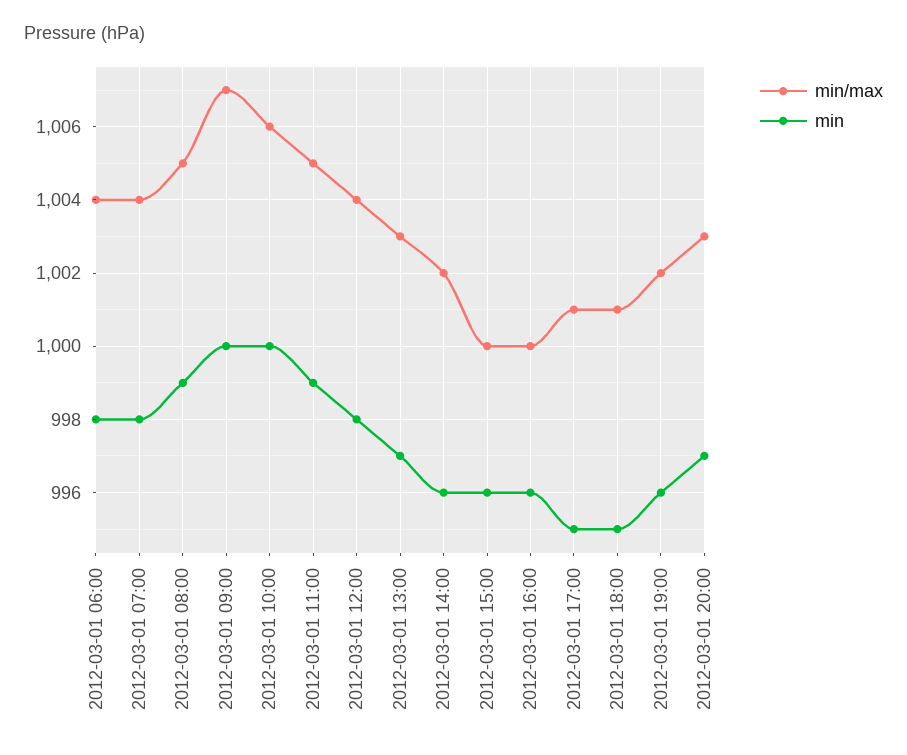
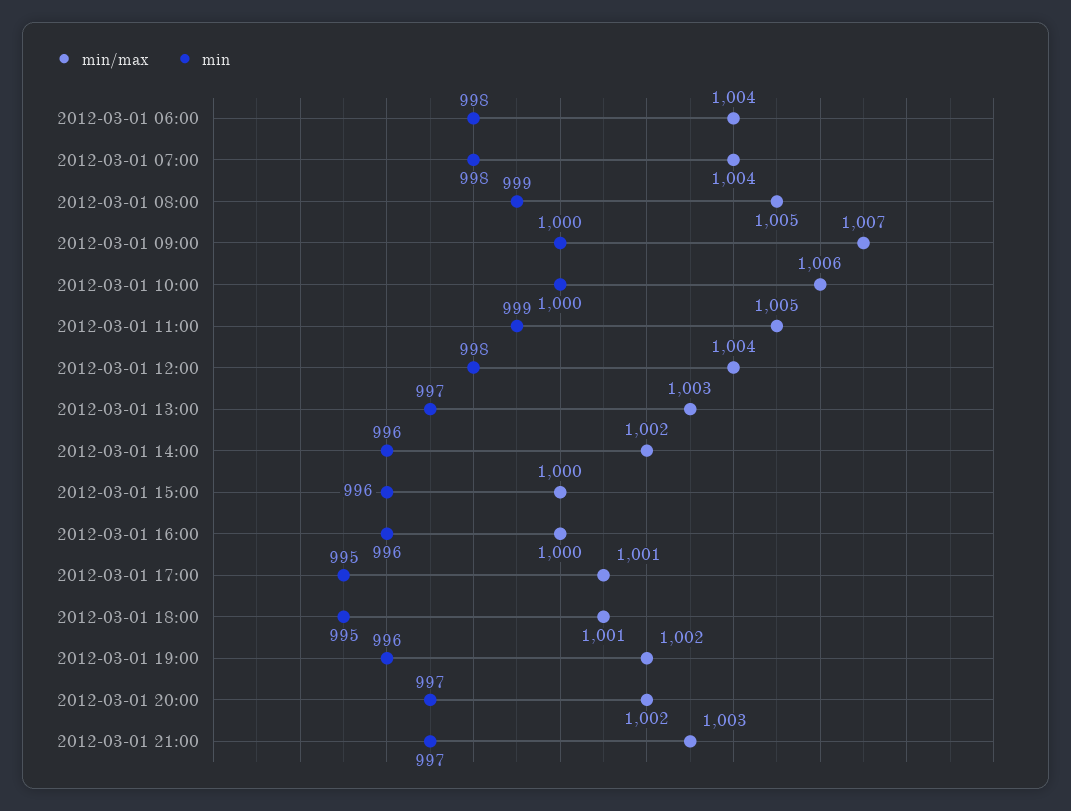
min/max, 2012-03-01 20:00: 1003 -> 1002
min/max, 2012-03-01 21:00: none -> 1003
min, 2012-03-01 21:00: none -> 997

